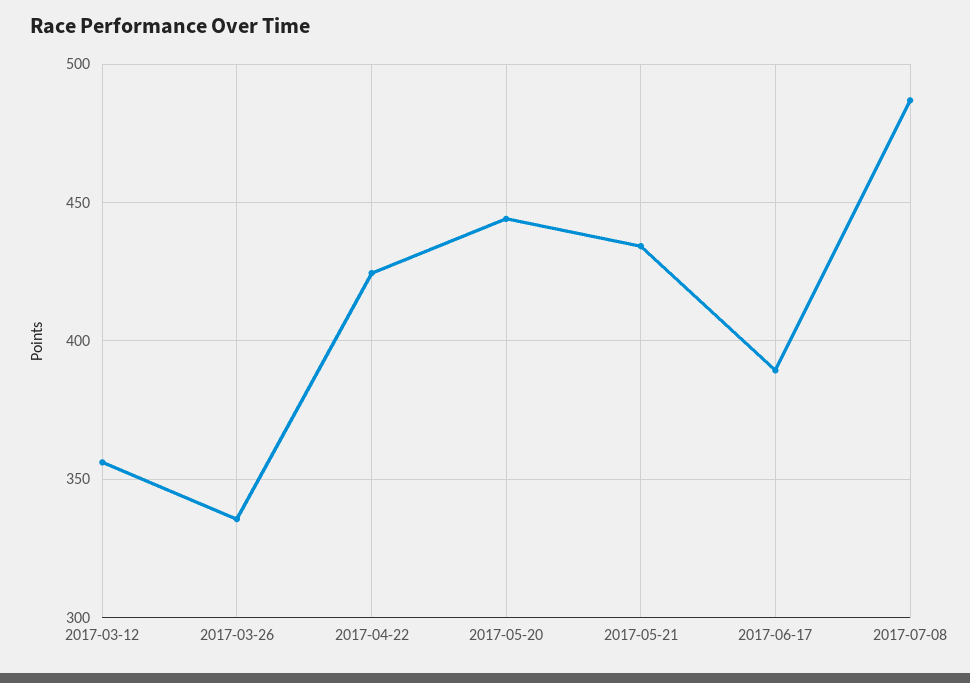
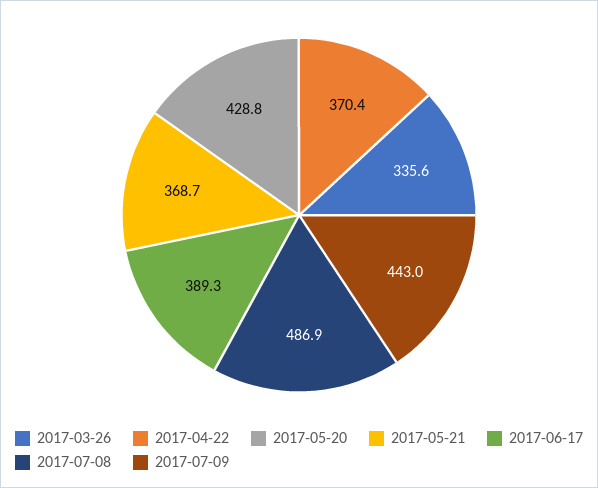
2017-03-12: 355 -> none
2017-04-22: 425 -> 370.4
2017-05-20: 445 -> 428.8
2017-05-21: 435 -> 368.7
2017-07-09: none -> 443

